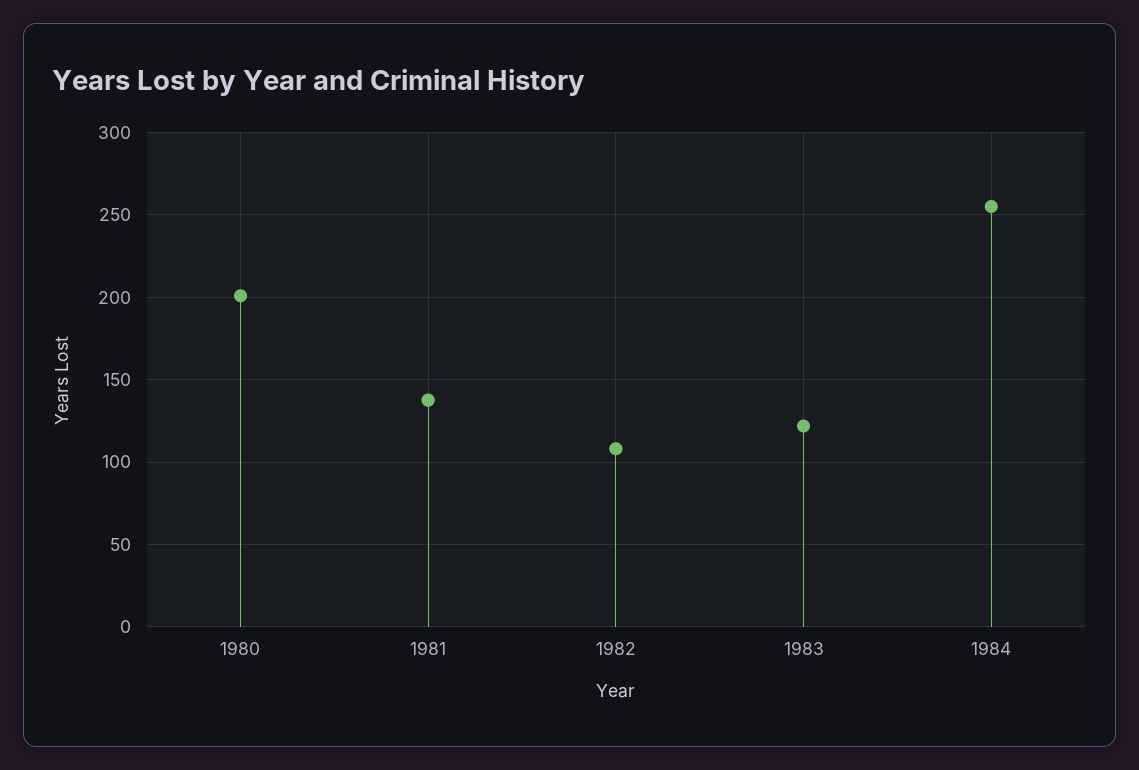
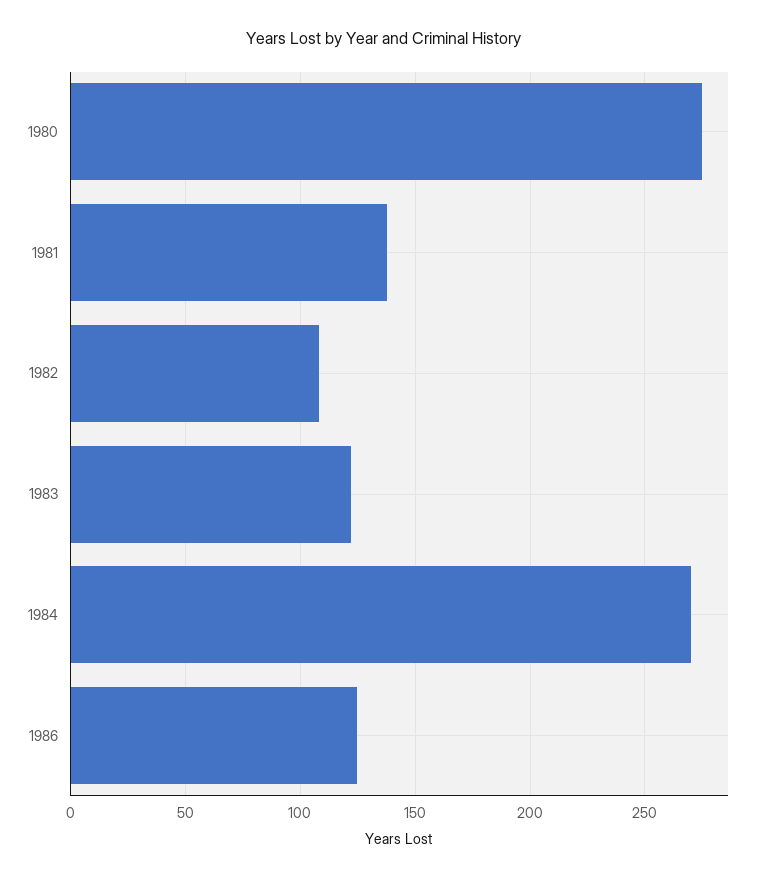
1980: 200 -> 275
1984: 255 -> 270
1986: none -> 125

